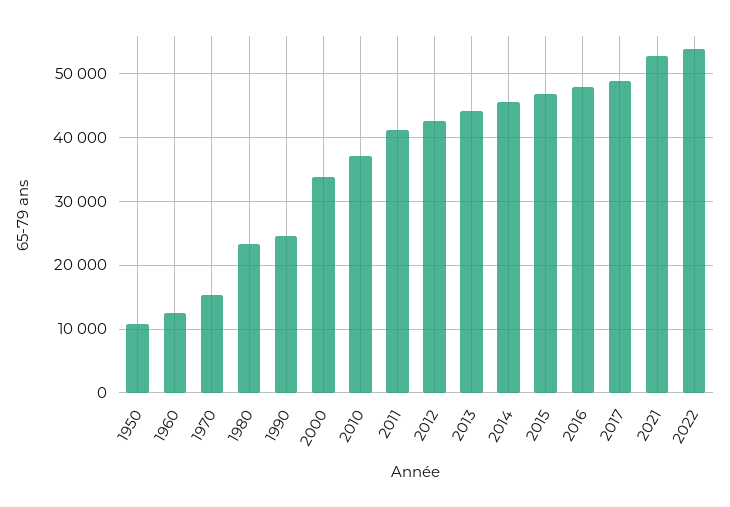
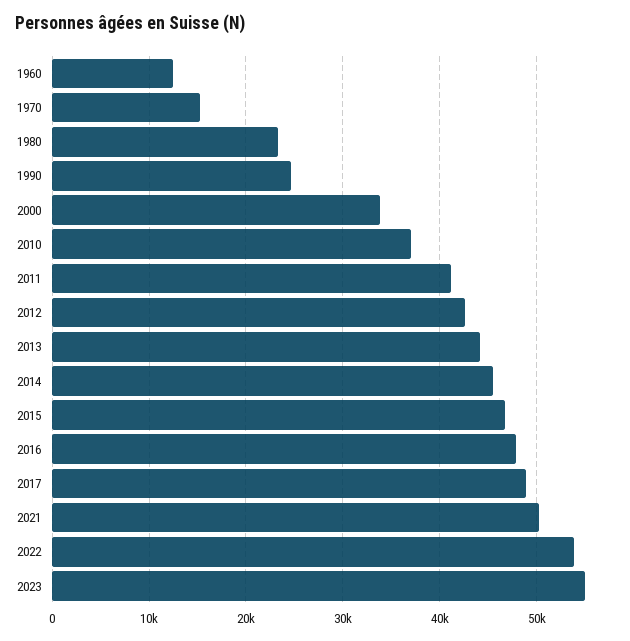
1950: 11000 -> none
2021: 53000 -> 50000
2023: none -> 55000

